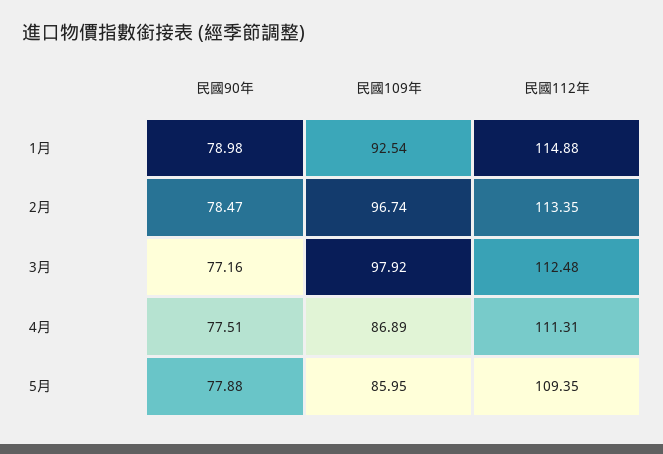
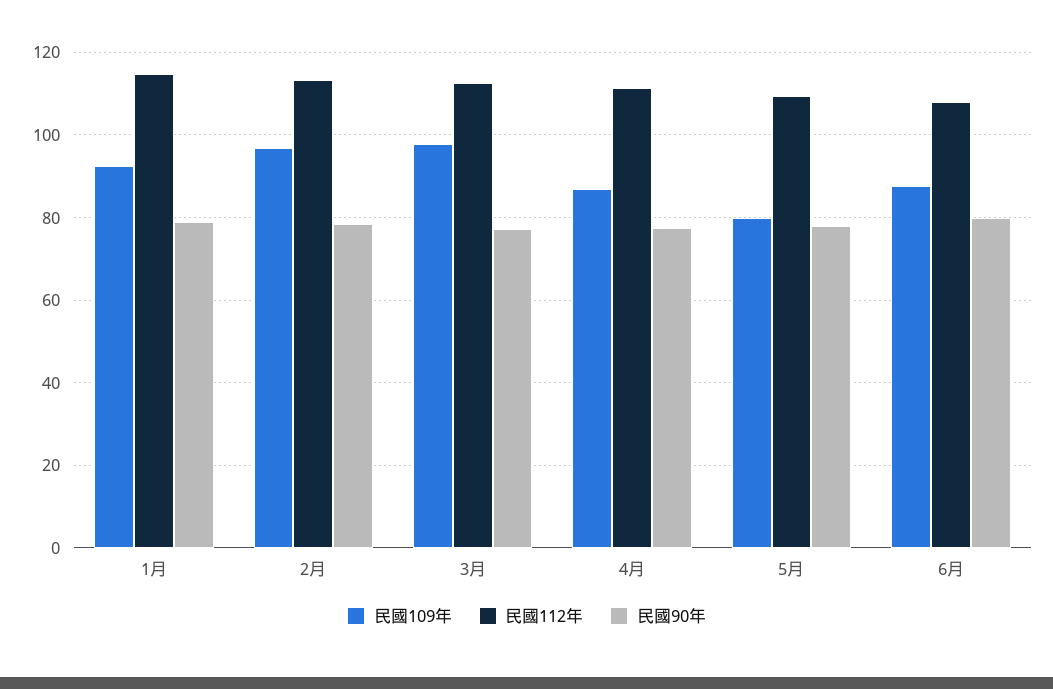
民國109年, 5月: 85.95 -> 80
民國109年, 6月: none -> 88
民國112年, 6月: none -> 108
民國90年, 6月: none -> 80

